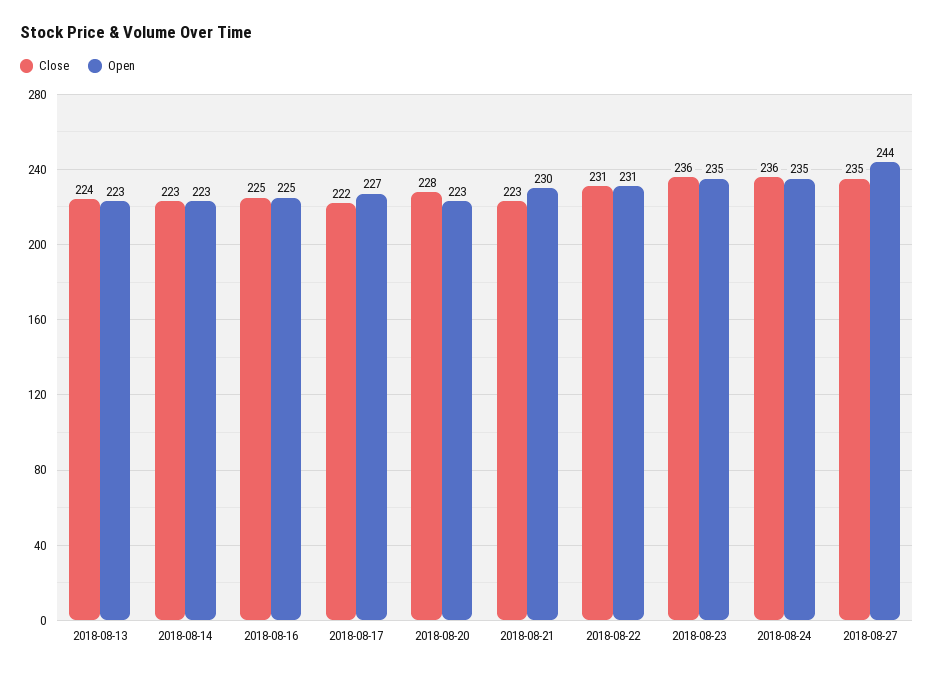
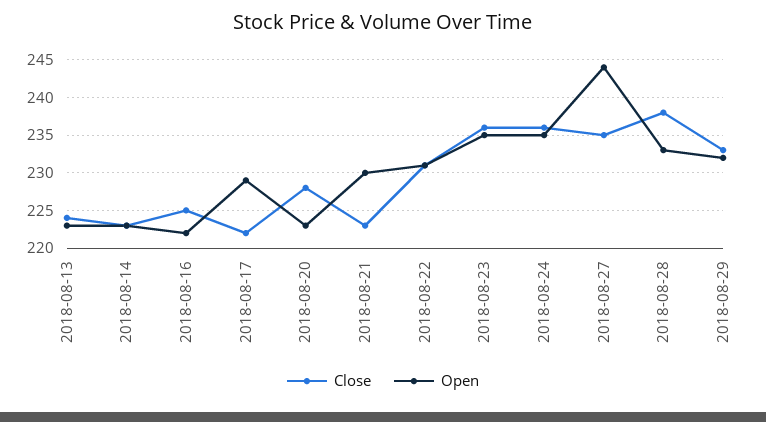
Open, 2018-08-16: 225 -> 222
Open, 2018-08-17: 227 -> 229
Close, 2018-08-28: none -> 238
Open, 2018-08-28: none -> 233
Close, 2018-08-29: none -> 233
Open, 2018-08-29: none -> 232

